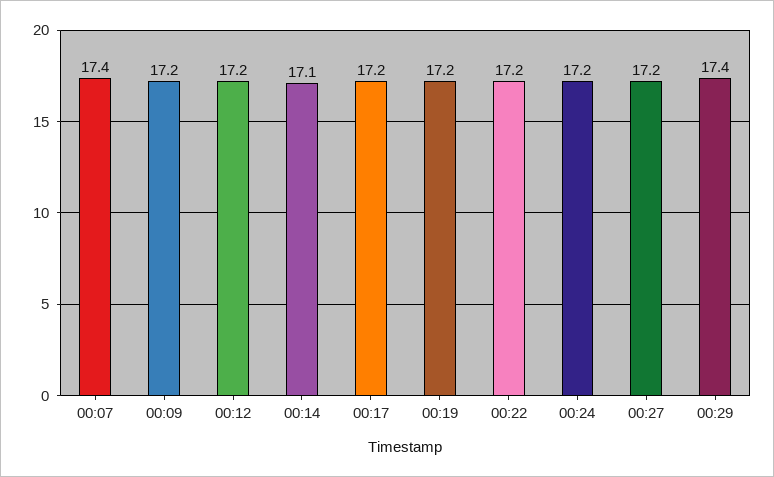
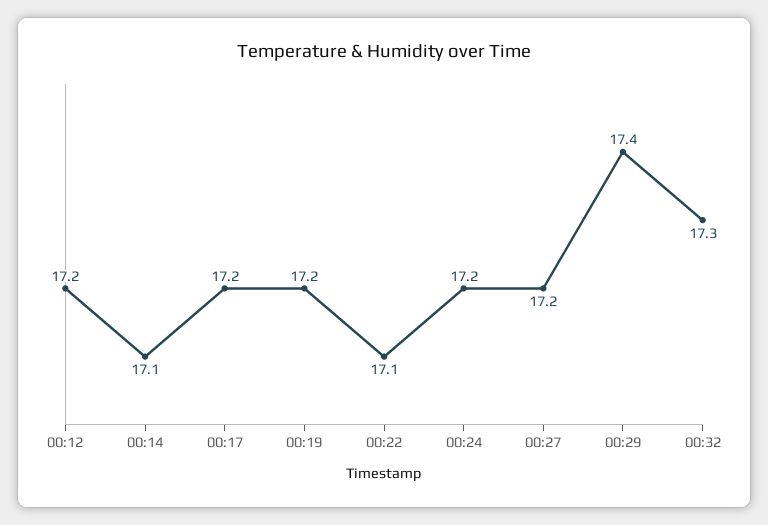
00:07: 17.4 -> none
00:09: 17.2 -> none
00:22: 17.2 -> 17.1
00:32: none -> 17.3

